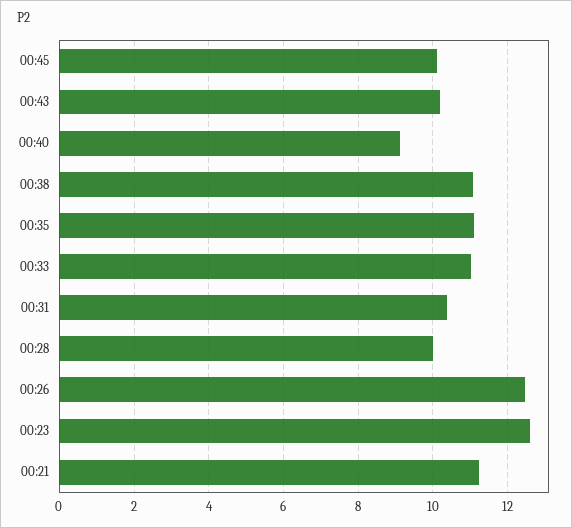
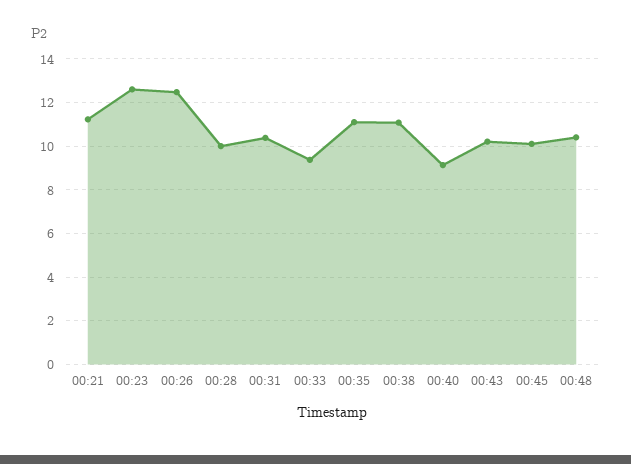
00:33: 11 -> 9.5
00:48: none -> 10.5

